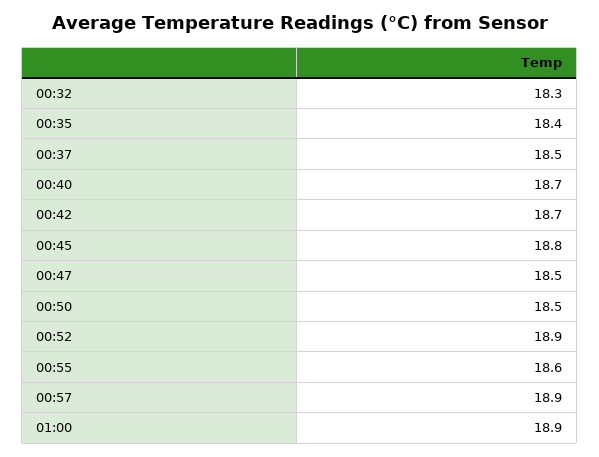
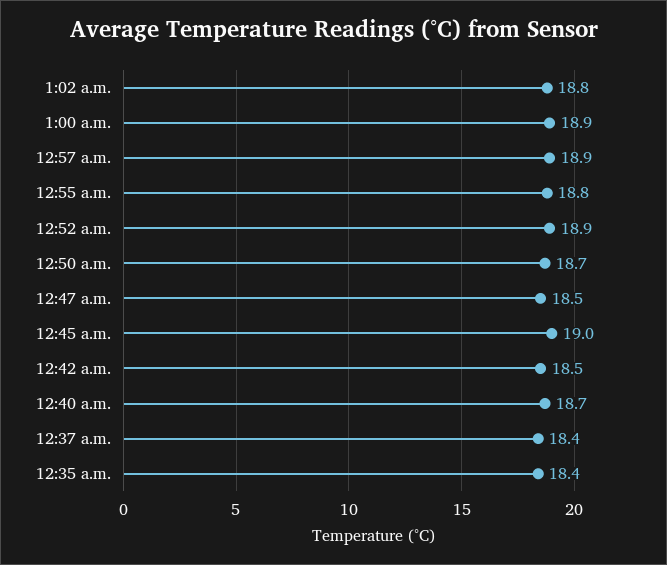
00:32: 18.3 -> none
00:37: 18.5 -> 18.4
00:42: 18.7 -> 18.5
00:45: 18.8 -> 19
00:50: 18.5 -> 18.7
00:55: 18.6 -> 18.8
1:02 a.m.: none -> 18.8

